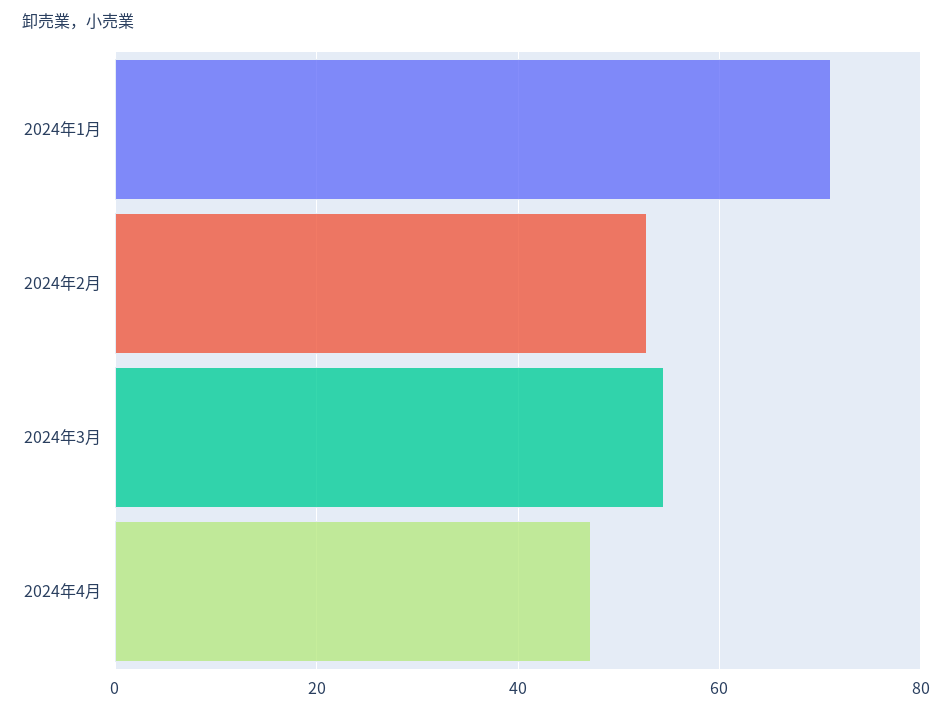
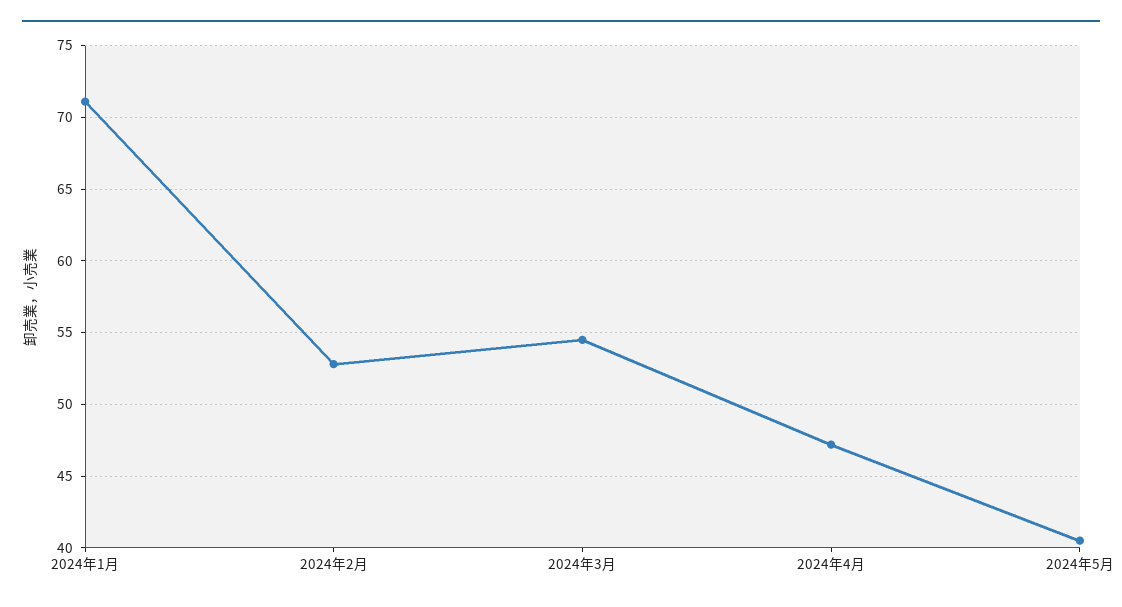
2024年5月: none -> 40.5

